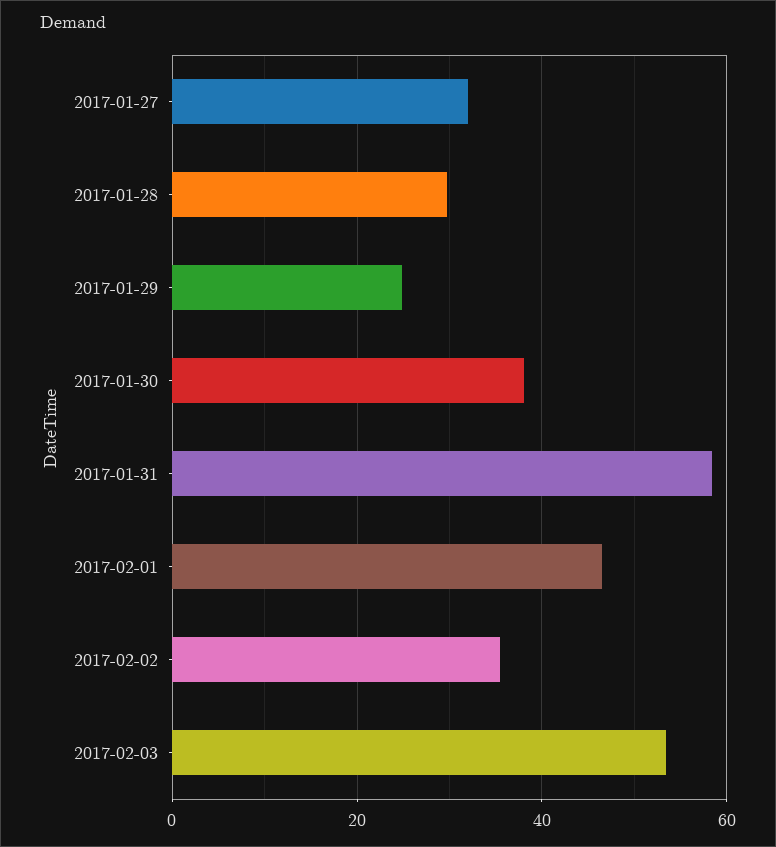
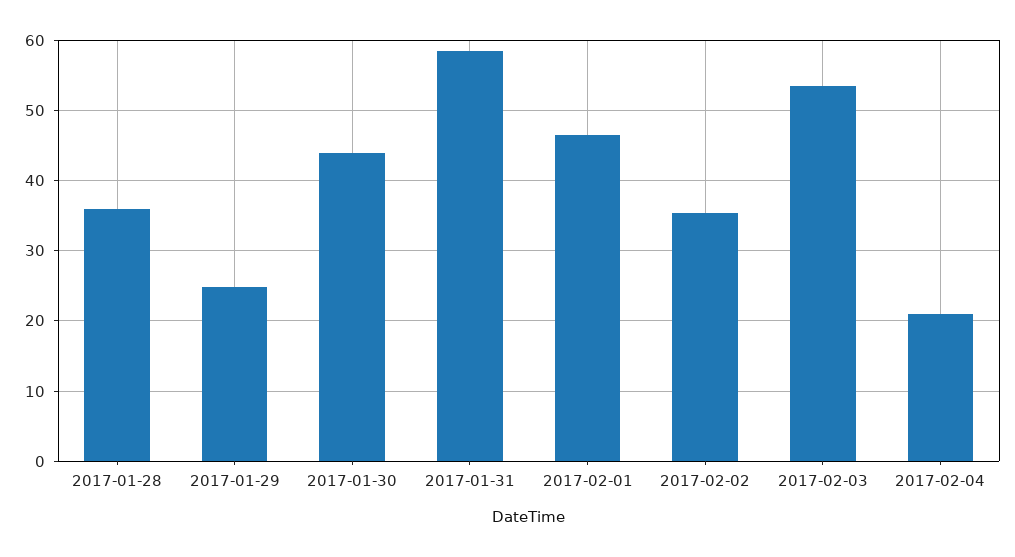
2017-01-27: 32 -> none
2017-01-28: 30 -> 36
2017-01-30: 38 -> 44
2017-02-04: none -> 21

